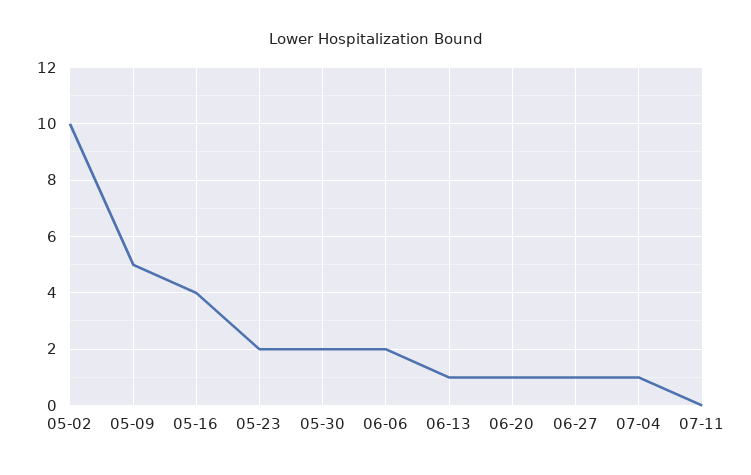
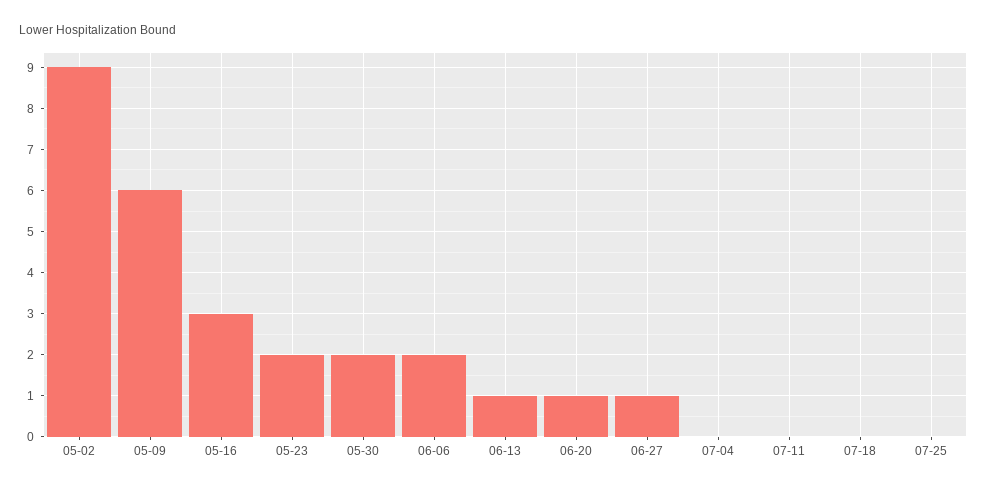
05-02: 10 -> 9
05-09: 5 -> 6
05-16: 4 -> 3
07-04: 1 -> 0
07-18: none -> 0
07-25: none -> 0

